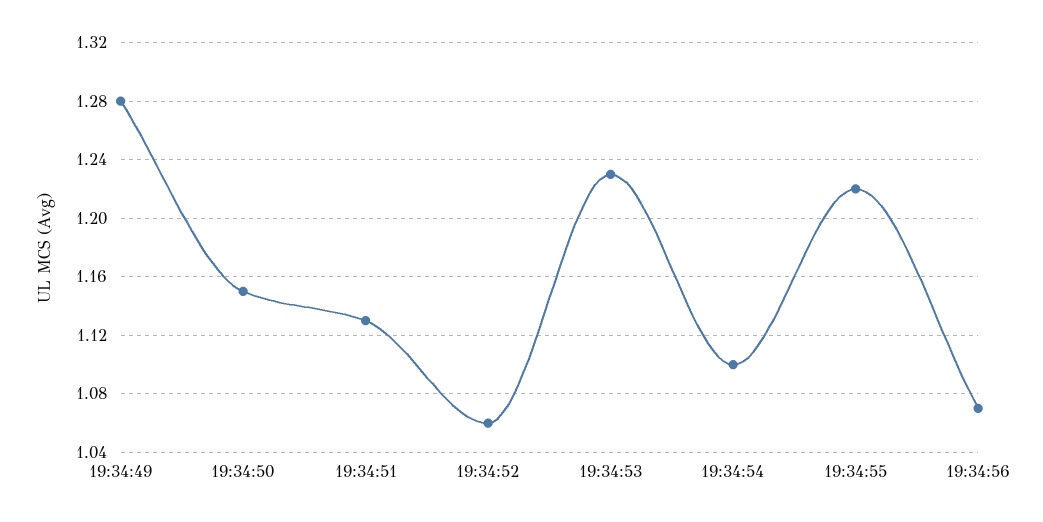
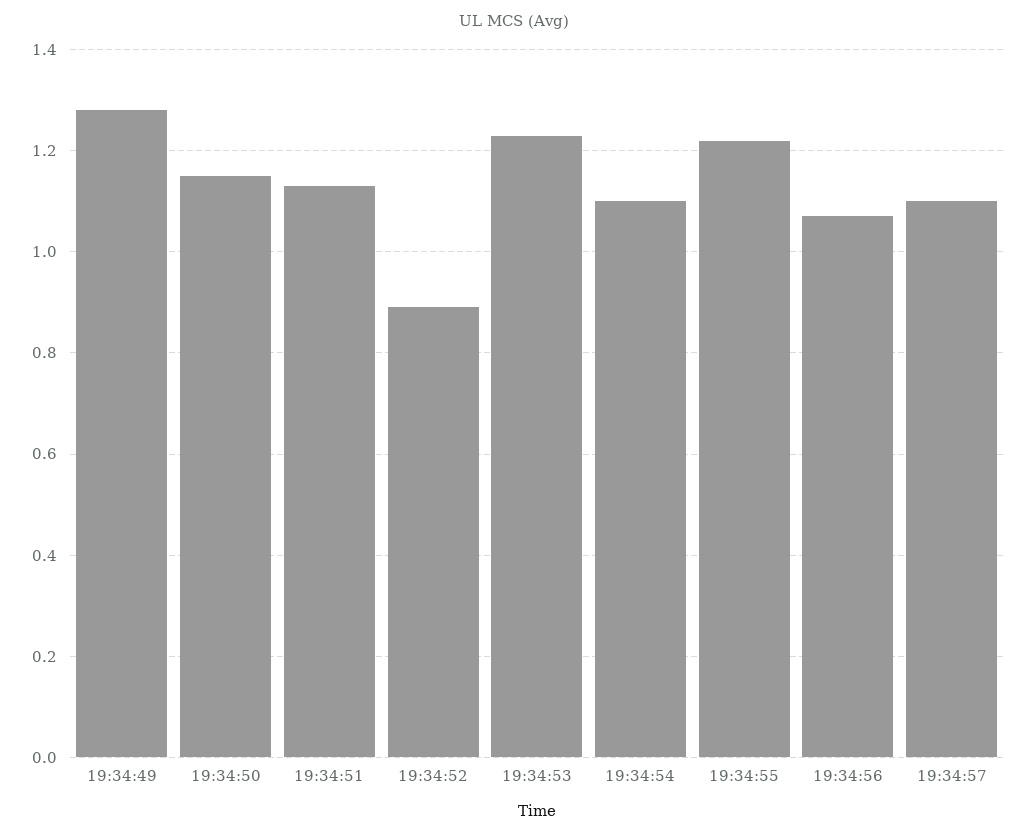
19:34:52: 1.06 -> 0.9
19:34:57: none -> 1.1

